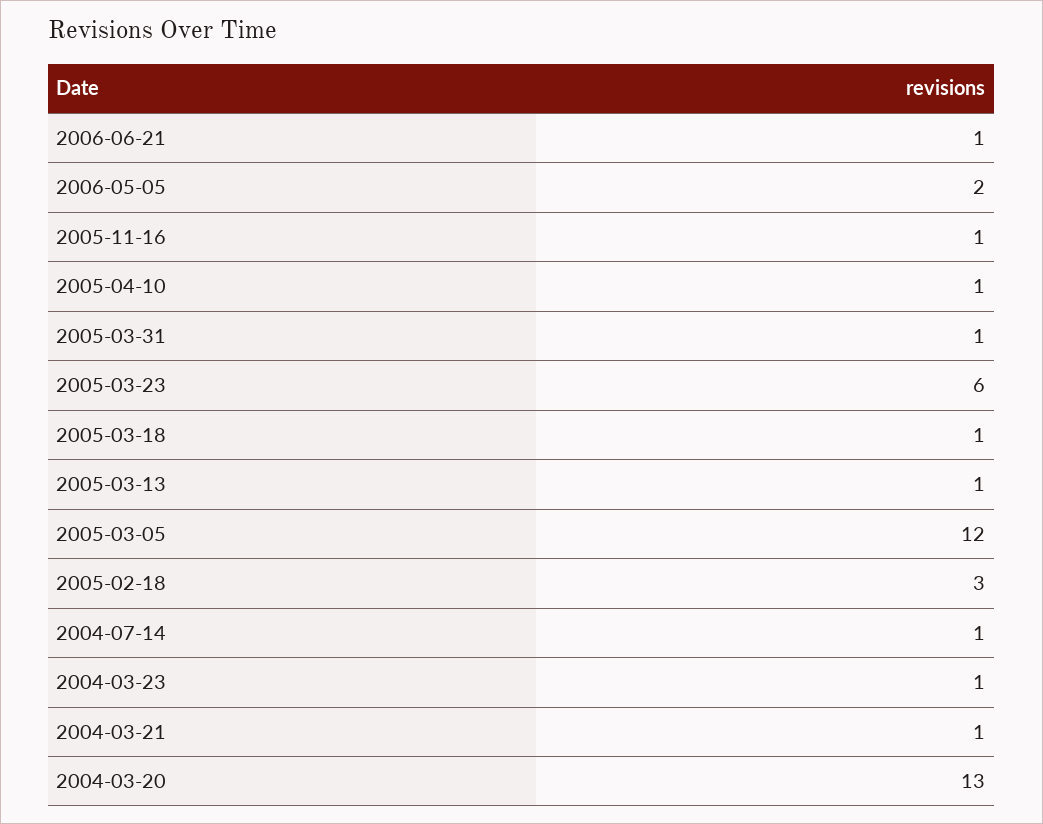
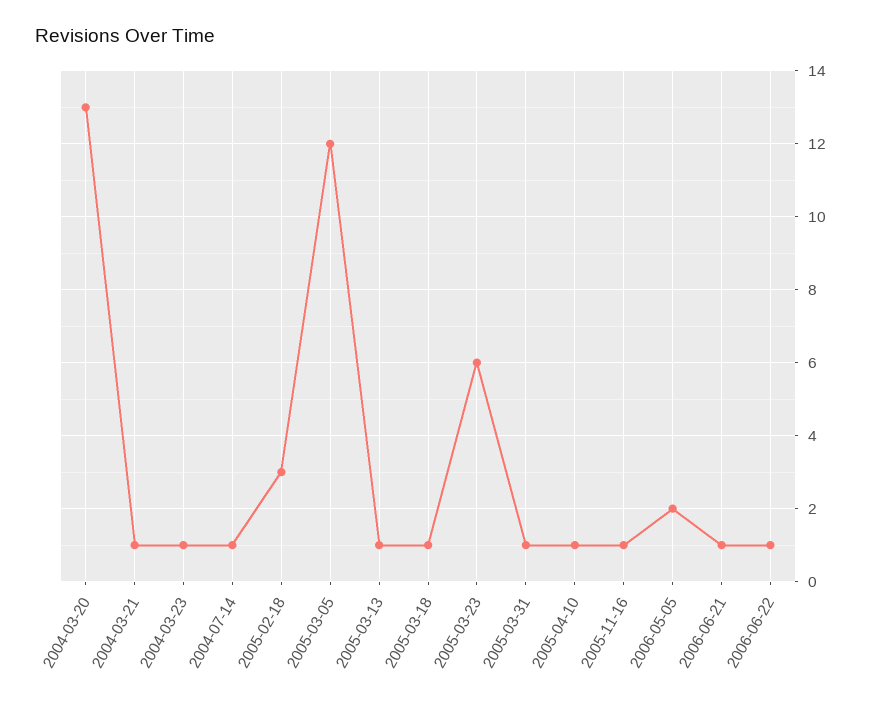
2006-06-22: none -> 1

